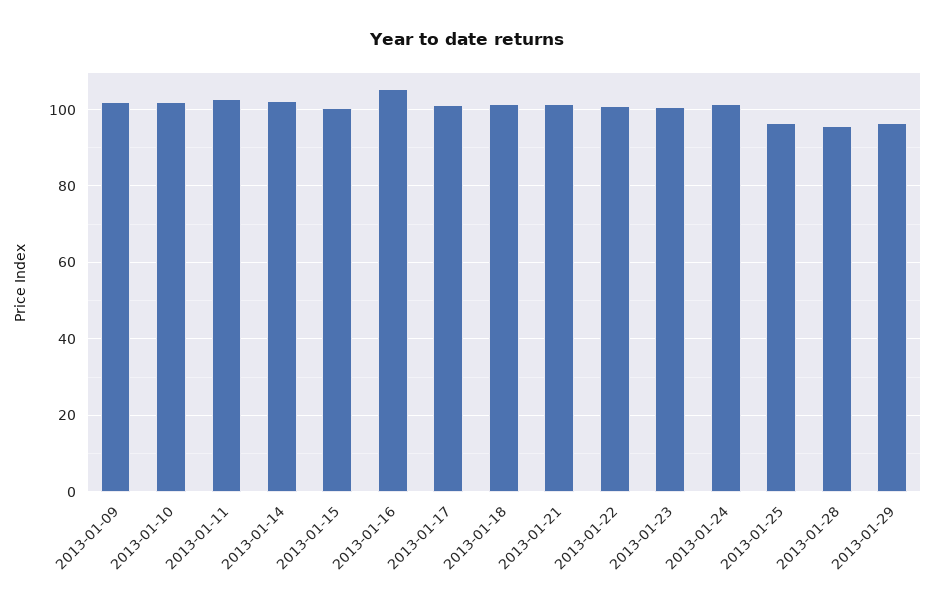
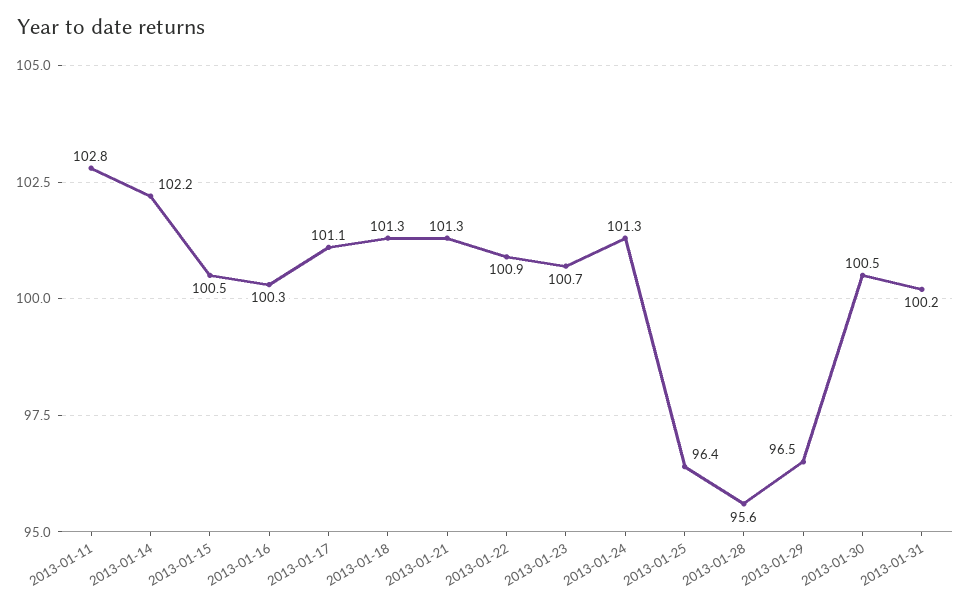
2013-01-09: 102 -> none
2013-01-10: 102 -> none
2013-01-16: 106 -> 100.3
2013-01-30: none -> 100.5
2013-01-31: none -> 100.2

